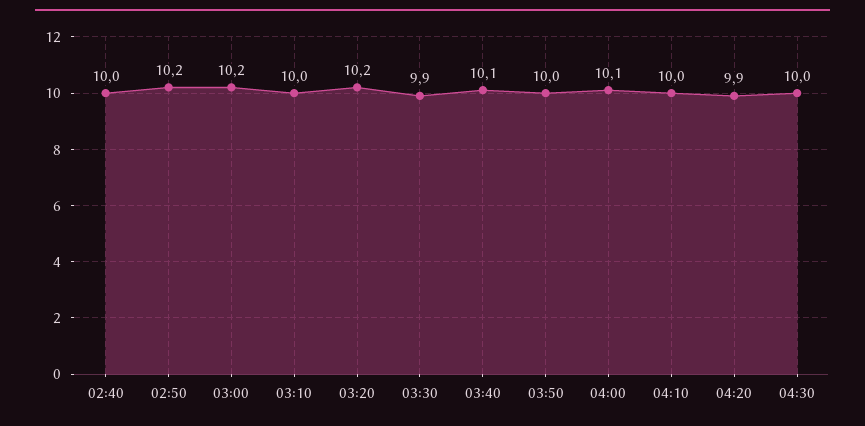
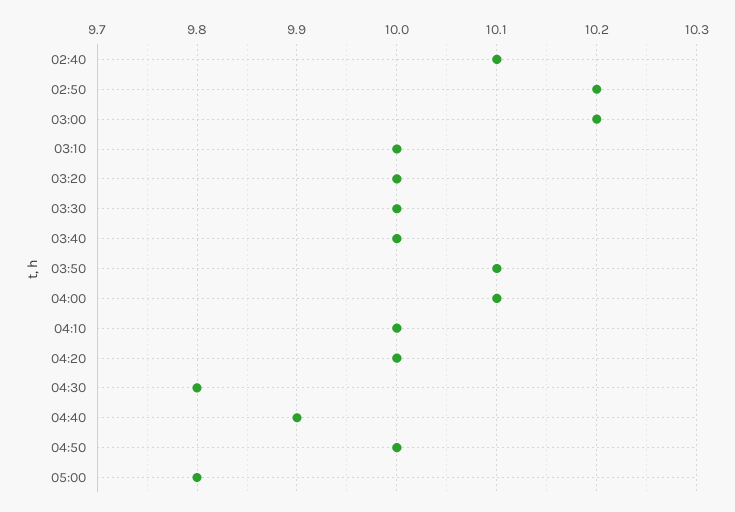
02:40: 10 -> 10.1
03:20: 10.2 -> 10
03:30: 9.9 -> 10
03:40: 10.1 -> 10
03:50: 10 -> 10.1
04:20: 9.9 -> 10
04:30: 10 -> 9.8
04:40: none -> 9.9
04:50: none -> 10
05:00: none -> 9.8

